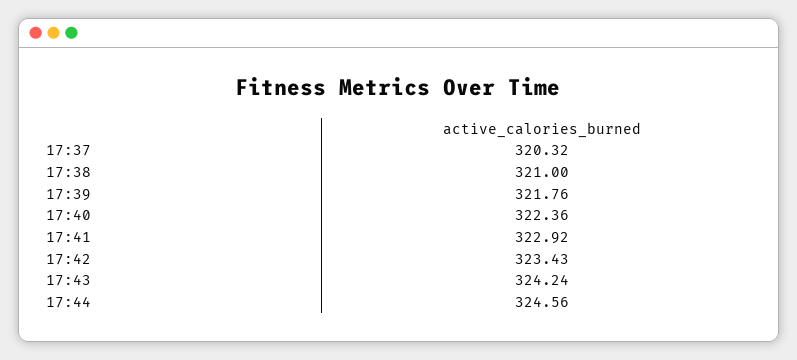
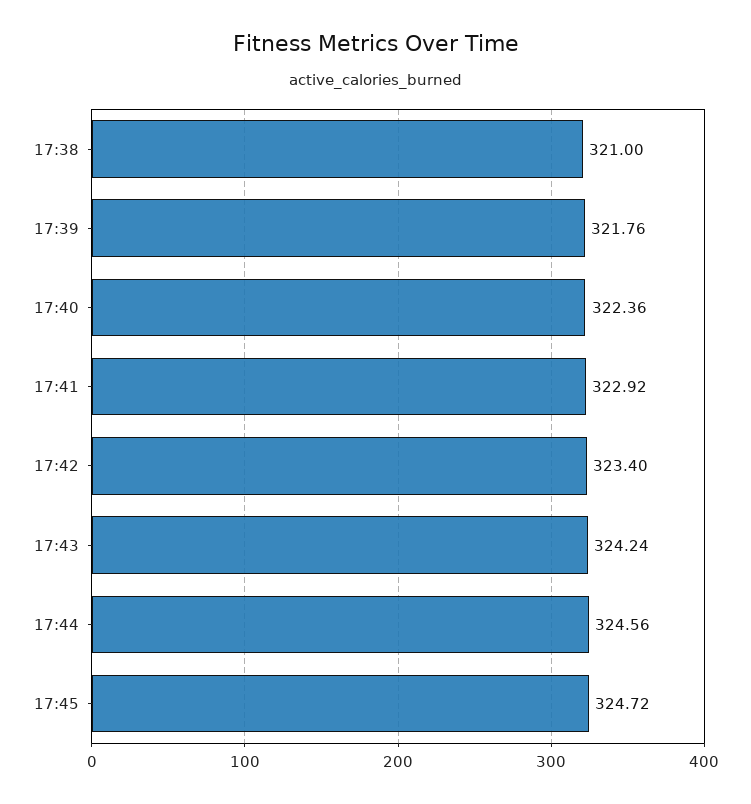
17:37: 320.32 -> none
17:42: 323.43 -> 323.4
17:45: none -> 324.72

